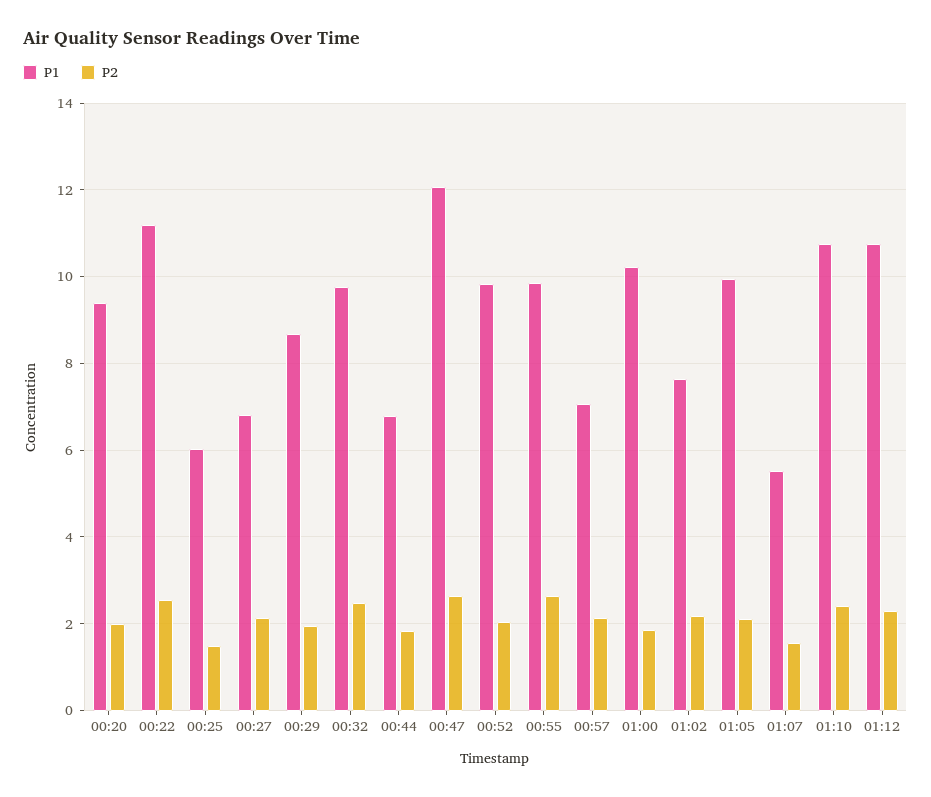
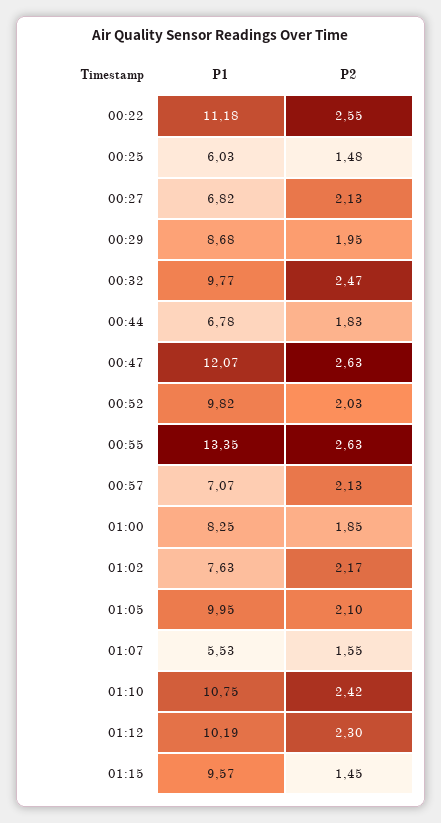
P1, 00:20: 9.4 -> none
P2, 00:20: 2 -> none
P1, 00:55: 9.8 -> 13.35
P1, 01:00: 10.2 -> 8.25
P1, 01:12: 10.8 -> 10.19
P1, 01:15: none -> 9.57
P2, 01:15: none -> 1.45

